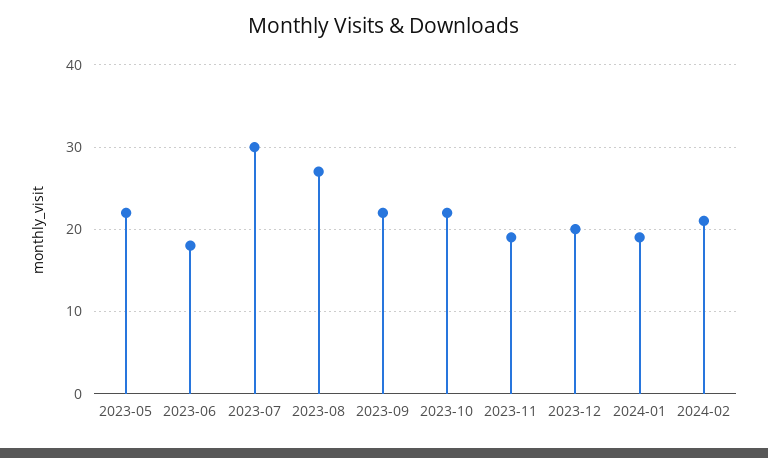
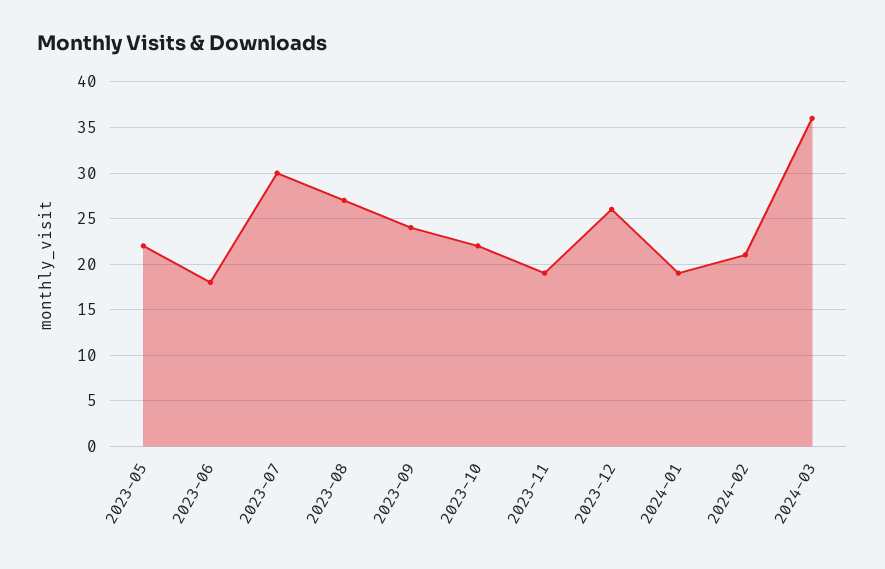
2023-09: 22 -> 24
2023-12: 20 -> 26
2024-03: none -> 36

